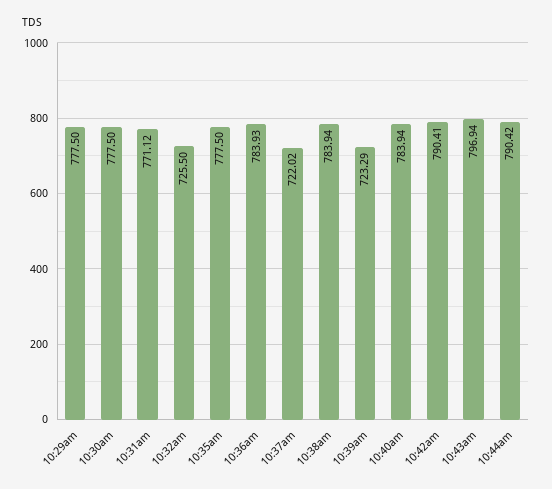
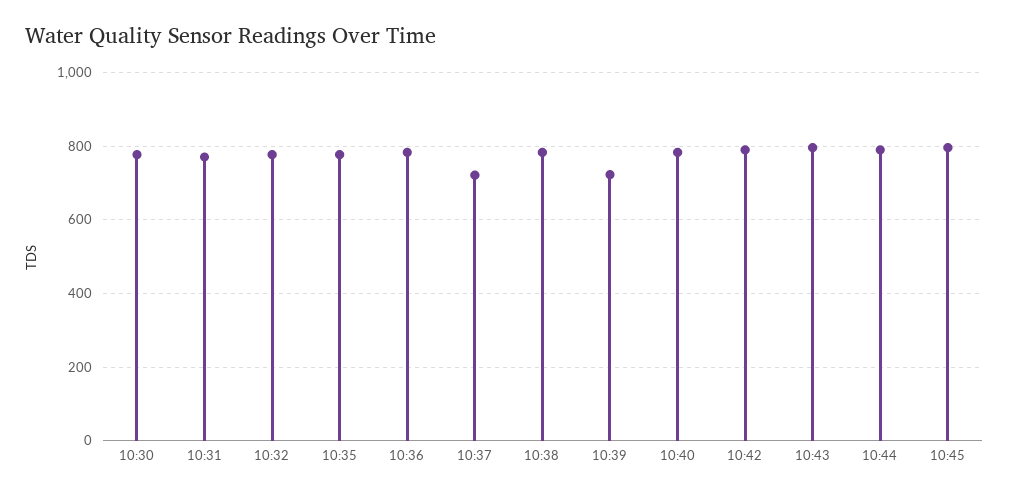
10:29am: 777.5 -> none
10:32am: 725.5 -> 780
10:45: none -> 800

